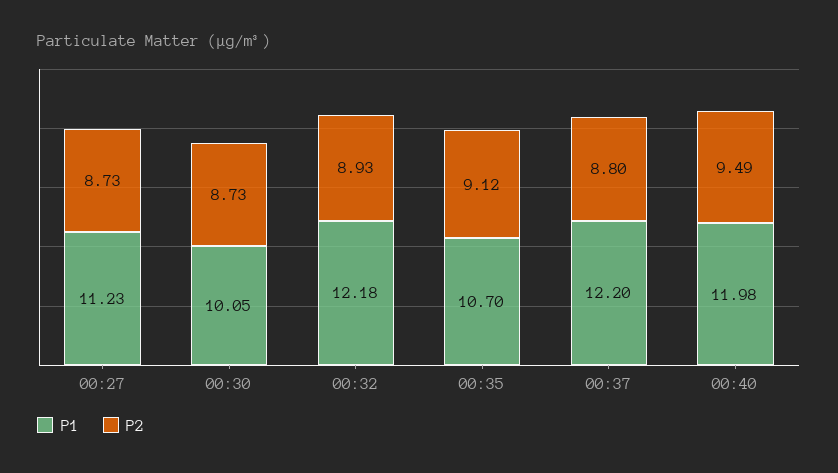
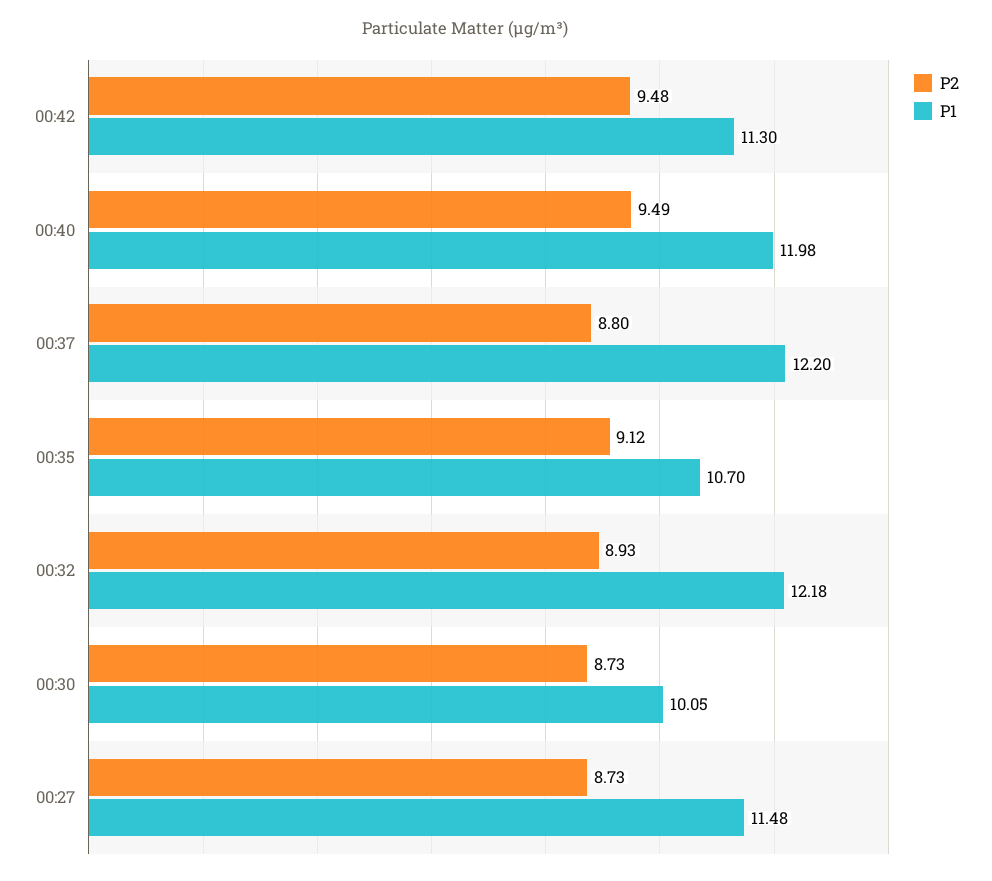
P1, 00:27: 11.23 -> 11.48
P2, 00:42: none -> 9.48
P1, 00:42: none -> 11.3

